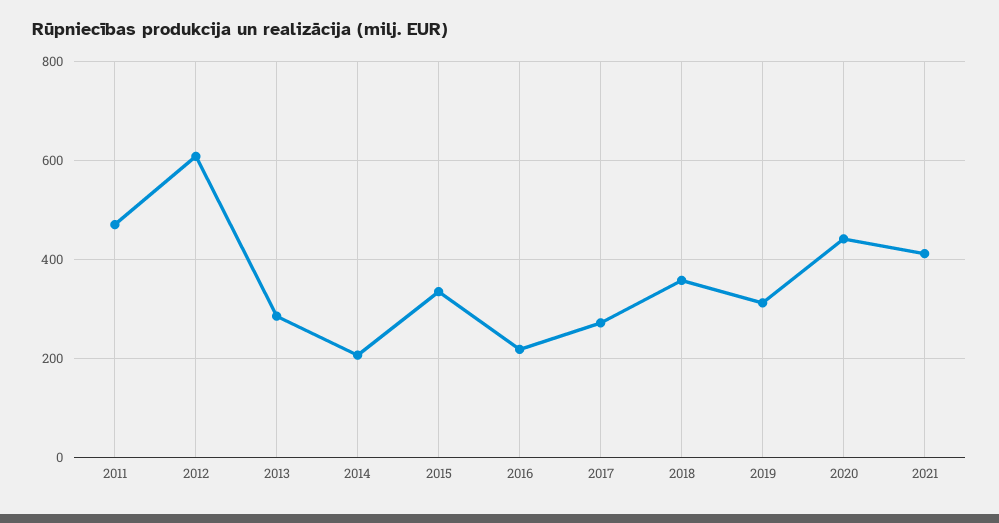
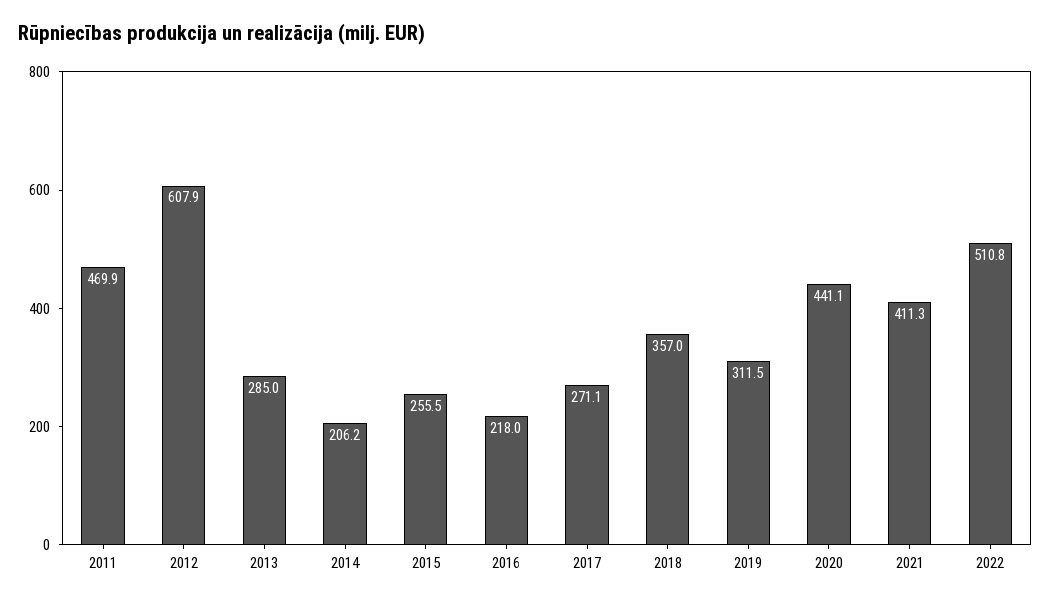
2015: 340 -> 255.5
2022: none -> 510.8

